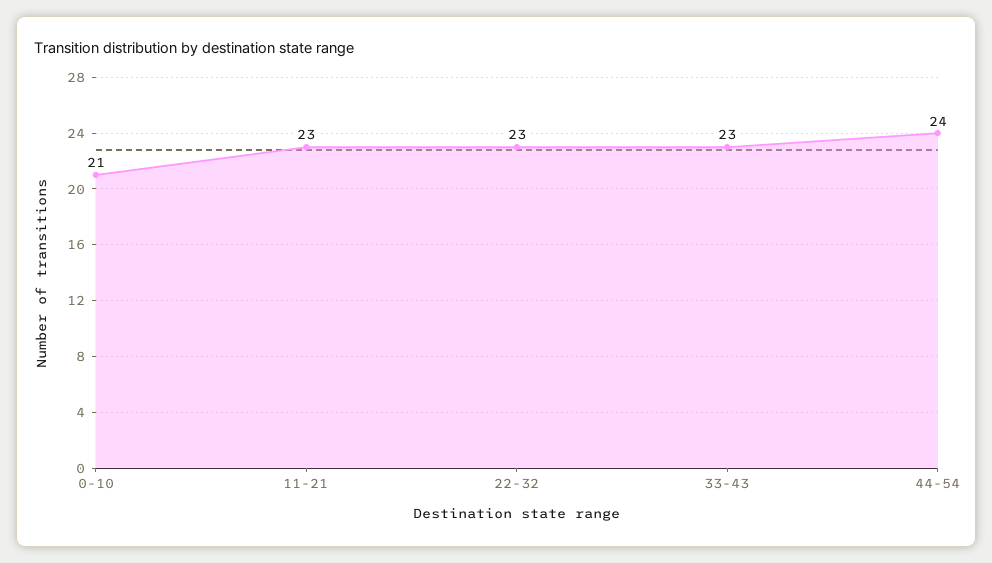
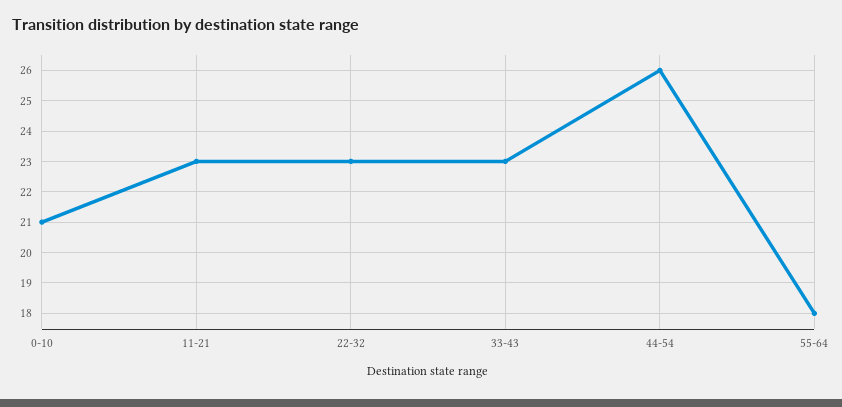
44-54: 24 -> 26
55-64: none -> 18

